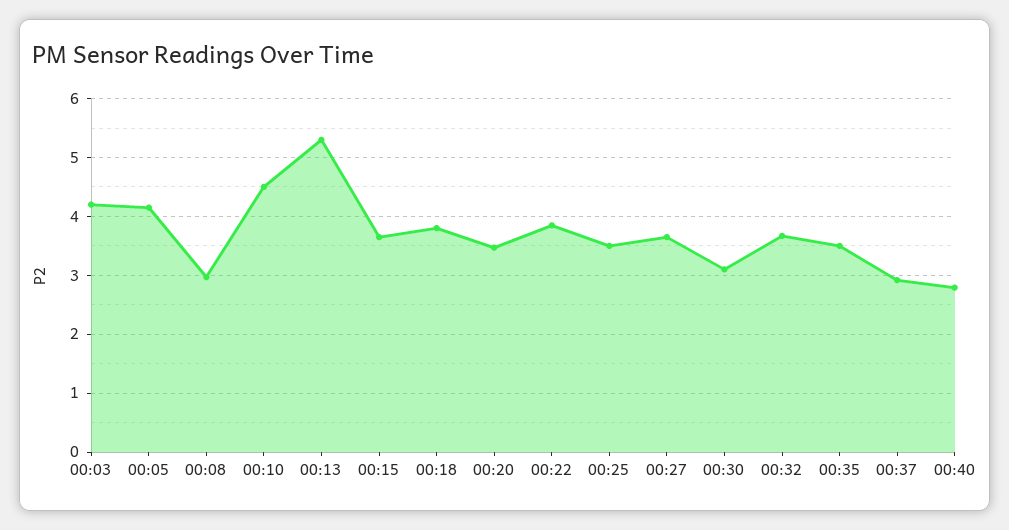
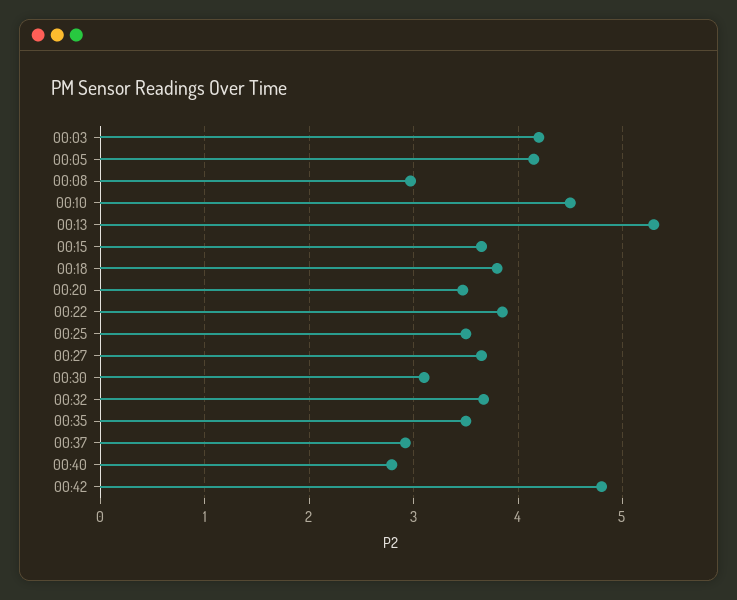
00:42: none -> 4.8

